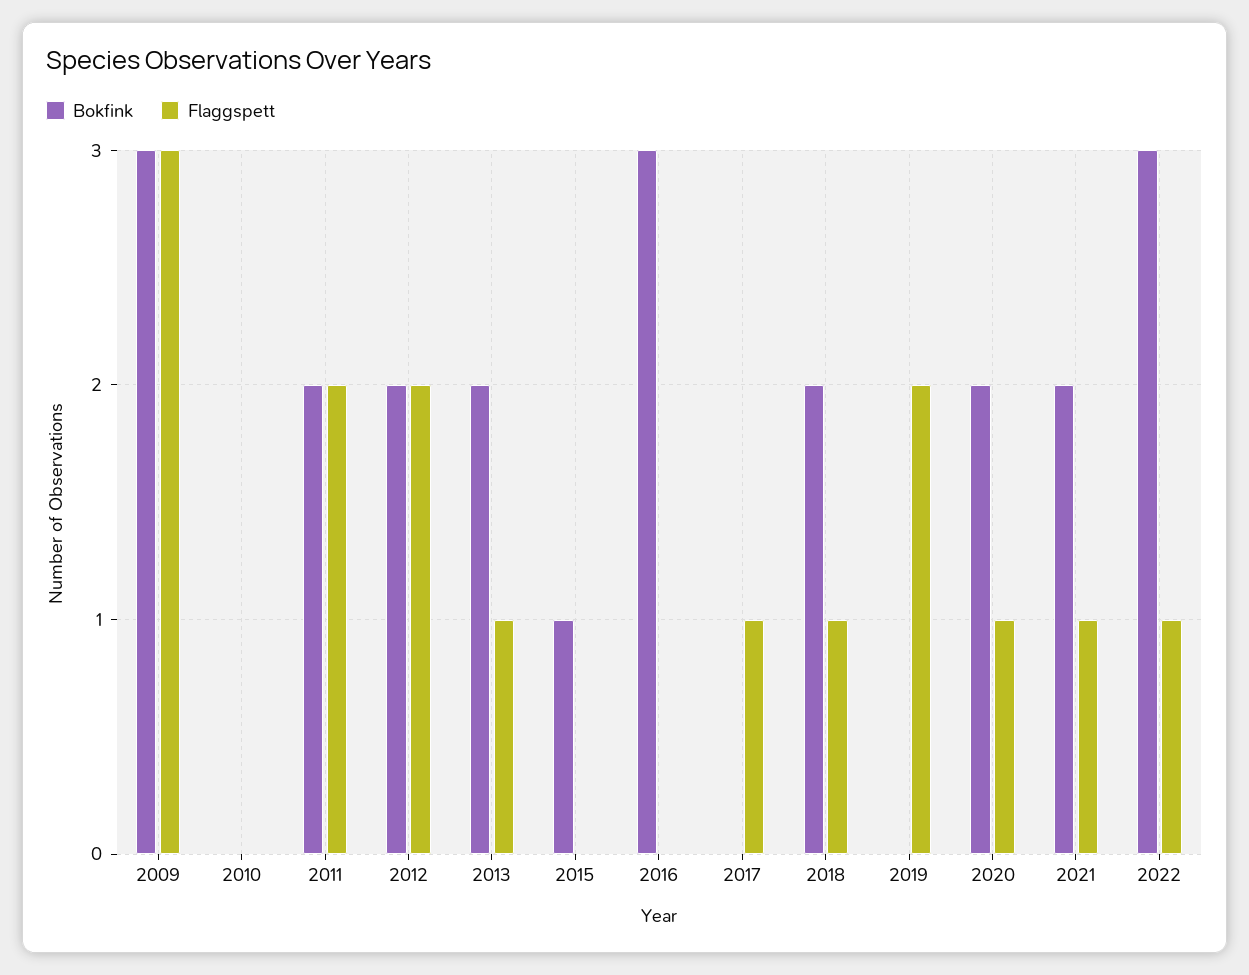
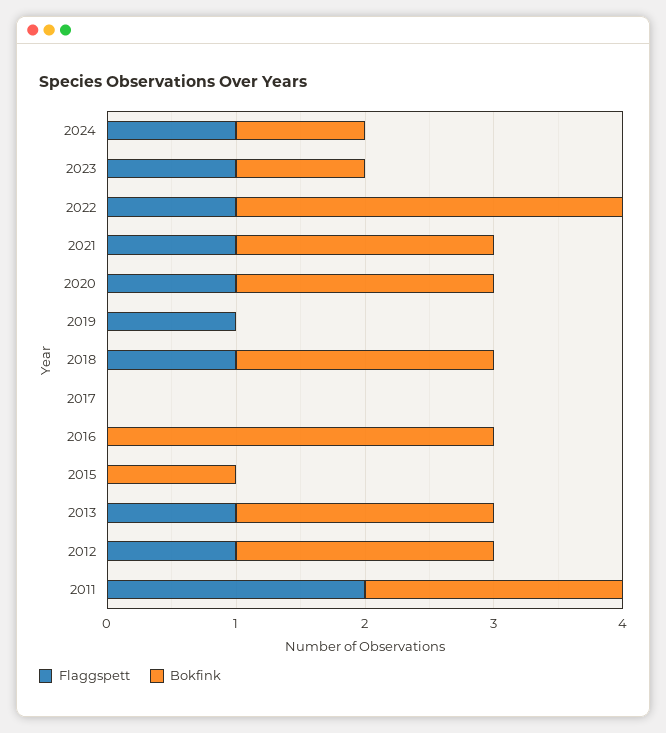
Bokfink, 2009: 3 -> none
Flaggspett, 2009: 3 -> none
Bokfink, 2010: 0 -> none
Flaggspett, 2010: 0 -> none
Flaggspett, 2012: 2 -> 1
Flaggspett, 2017: 1 -> 0
Flaggspett, 2019: 2 -> 1
Flaggspett, 2024: none -> 1
Bokfink, 2024: none -> 1
Flaggspett, 2023: none -> 1
Bokfink, 2023: none -> 1

